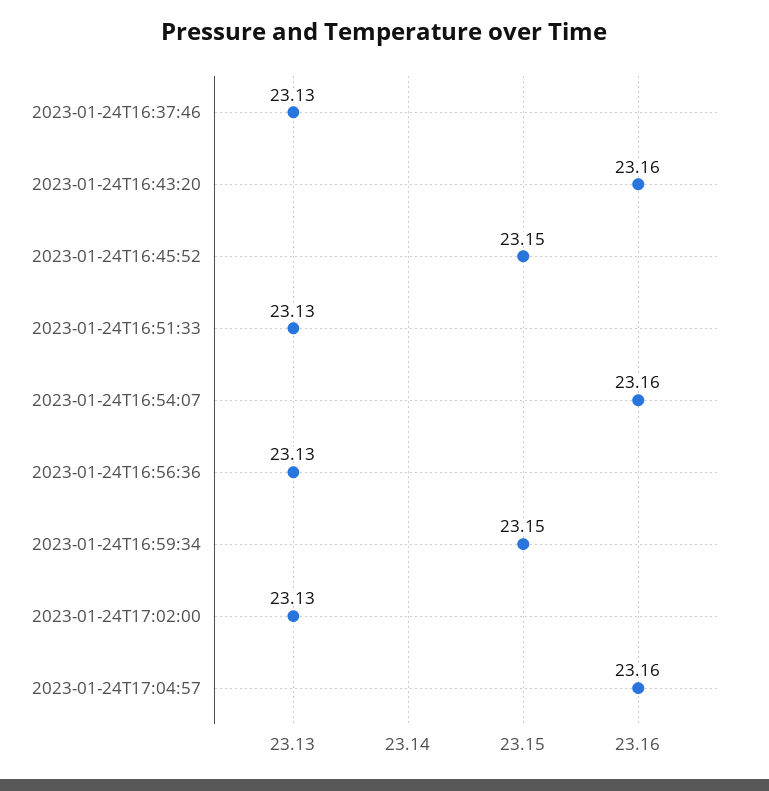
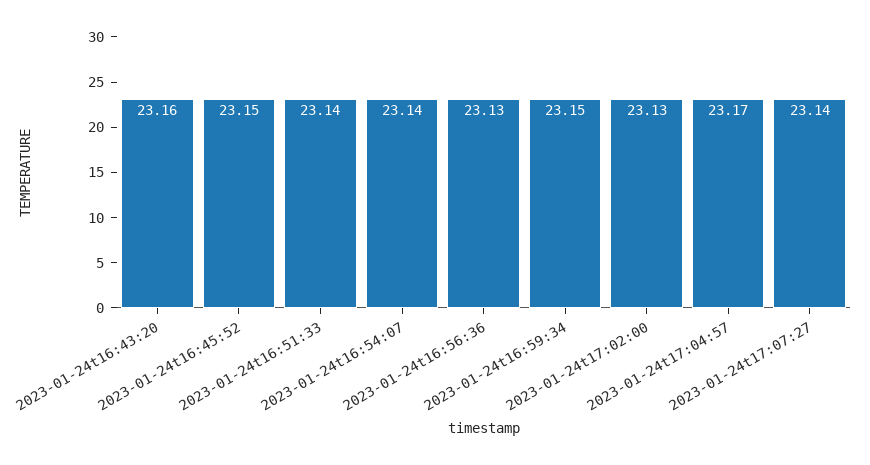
2023-01-24T16:37:46: 23.13 -> none
2023-01-24T16:51:33: 23.13 -> 23.14
2023-01-24T16:54:07: 23.16 -> 23.14
2023-01-24T17:04:57: 23.16 -> 23.17
2023-01-24t17:07:27: none -> 23.14

